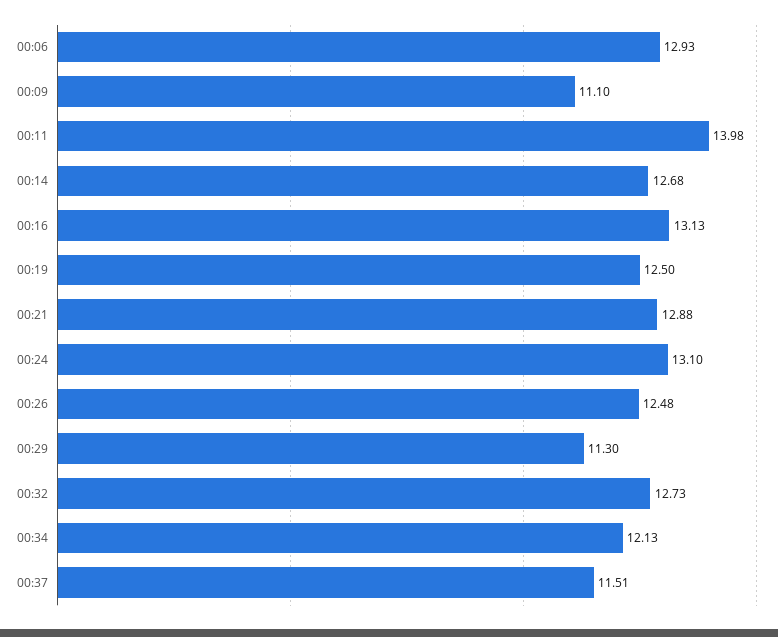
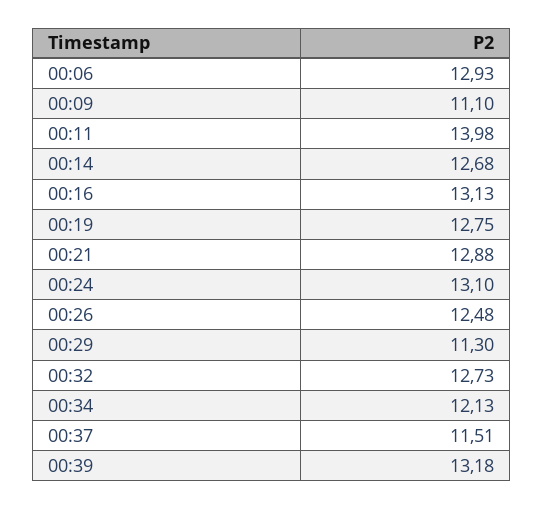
00:19: 12.5 -> 12.75
00:39: none -> 13.18

